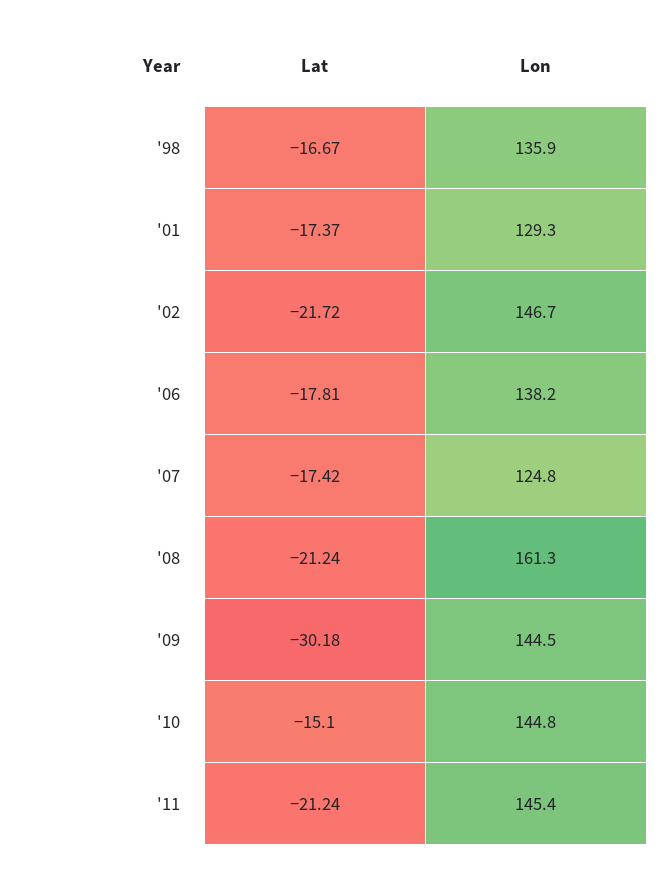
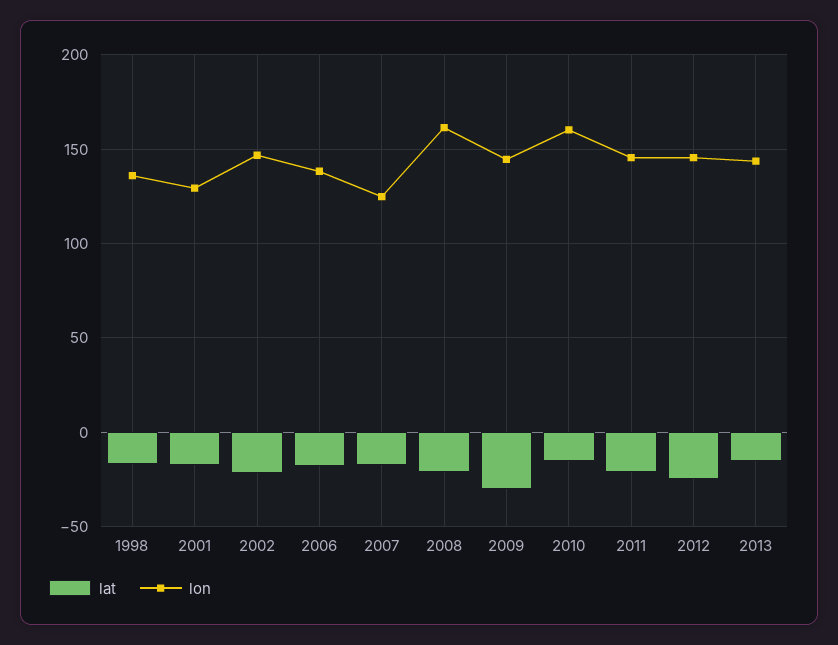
Lon, '10: 144.8 -> 160
Lat, 2012: none -> -25
Lon, 2012: none -> 145
Lat, 2013: none -> -15
Lon, 2013: none -> 145

